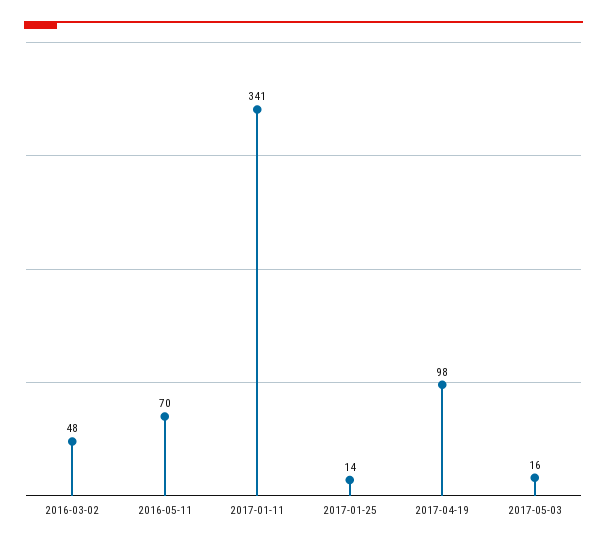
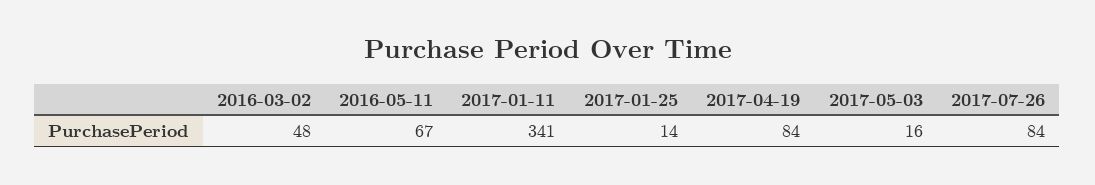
2016-05-11: 70 -> 67
2017-04-19: 98 -> 84
2017-07-26: none -> 84

